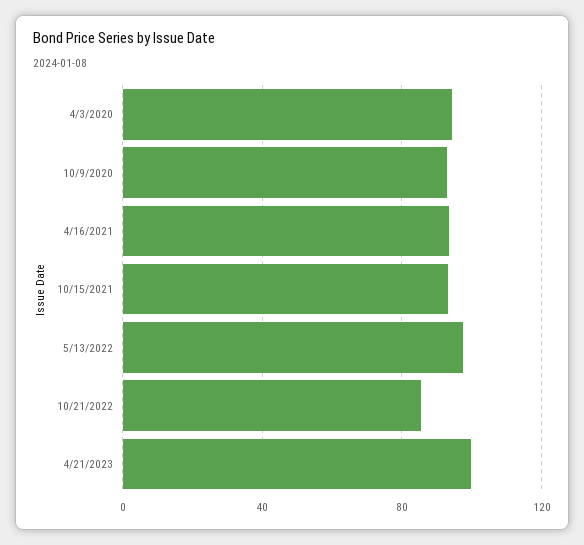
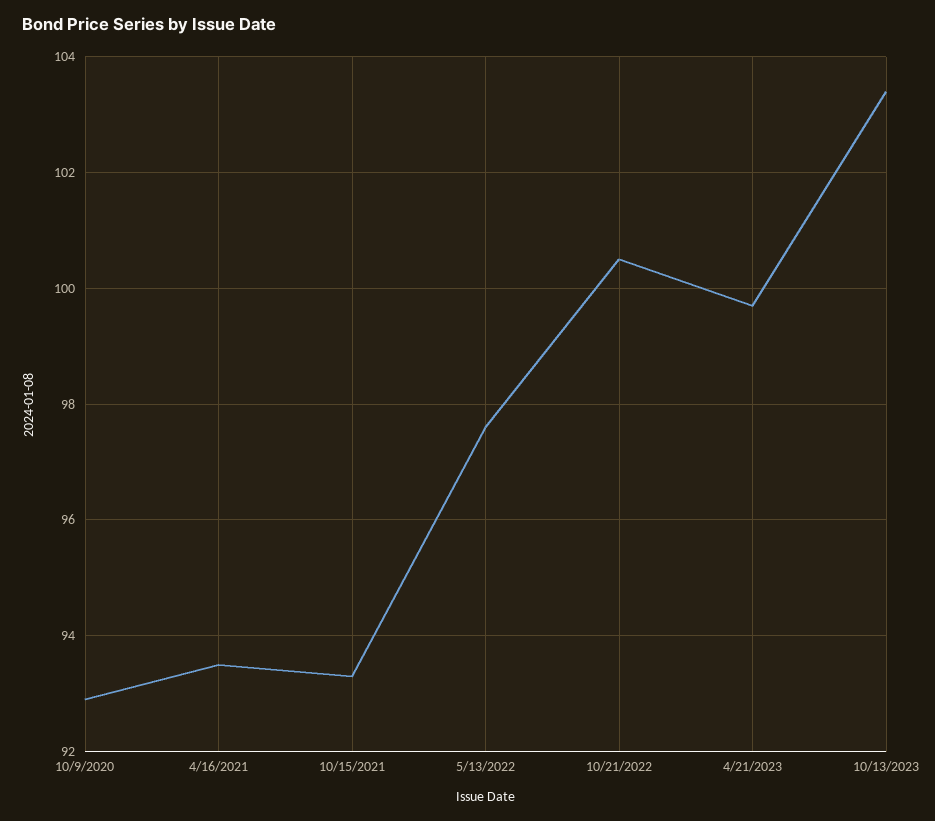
4/3/2020: 95 -> none
10/21/2022: 85 -> 100.5
10/13/2023: none -> 103.5

